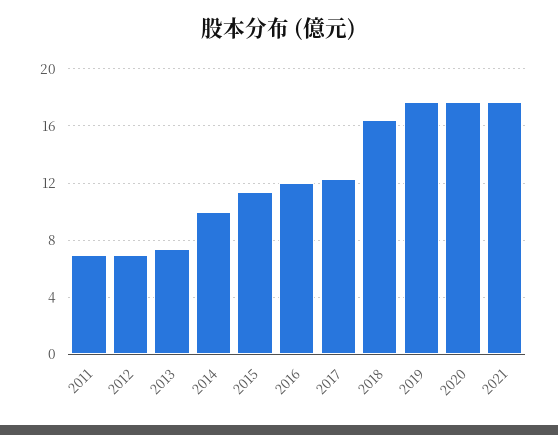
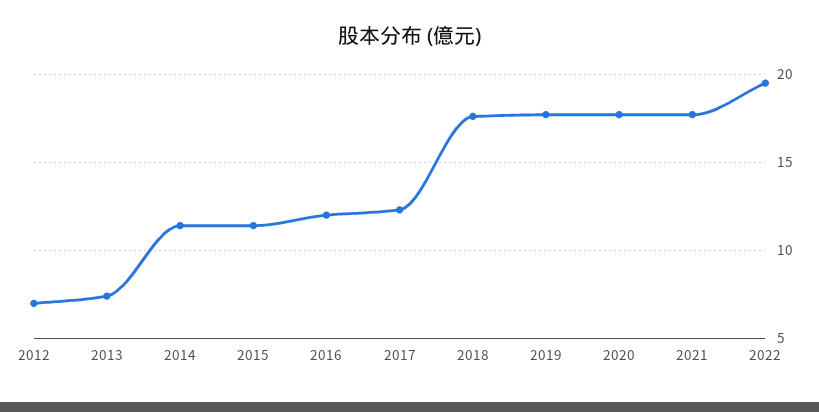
2011: 7 -> none
2014: 10 -> 11.5
2018: 16.5 -> 17.5
2022: none -> 19.5

